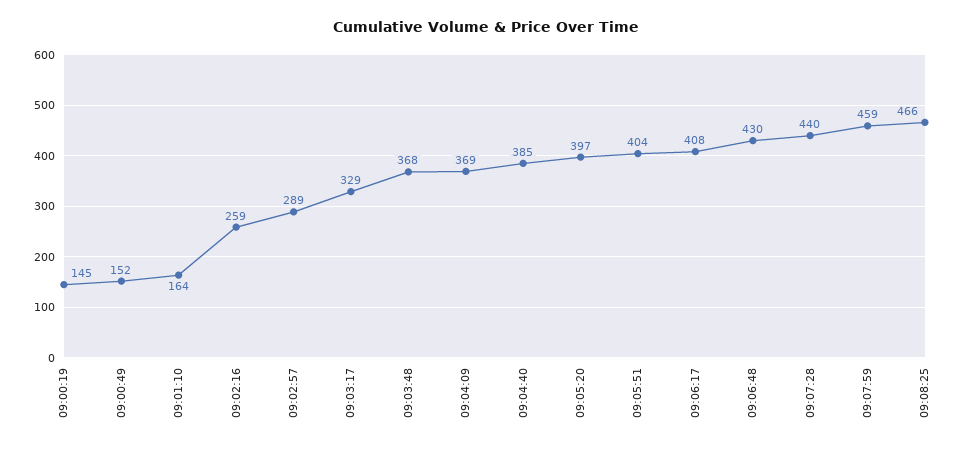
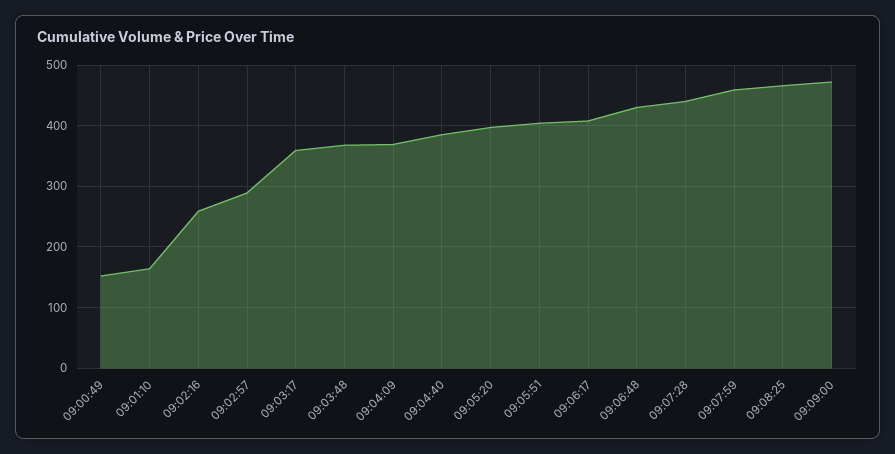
09:00:19: 145 -> none
09:03:17: 329 -> 360
09:09:00: none -> 470

